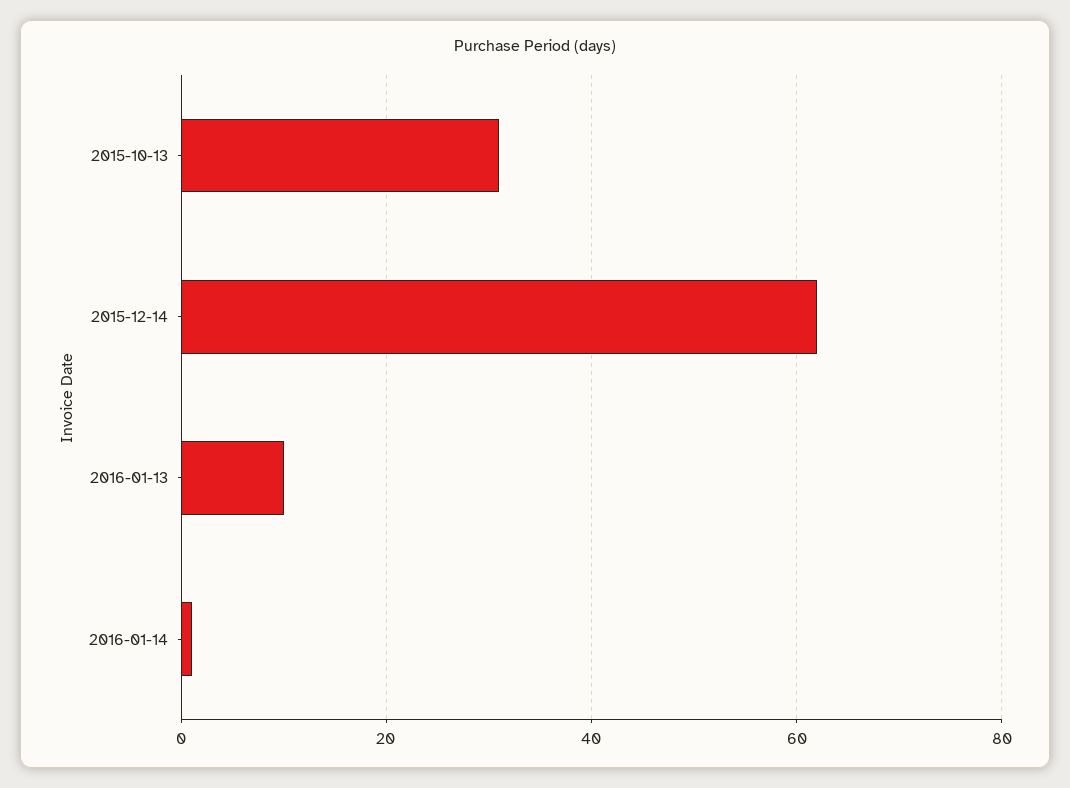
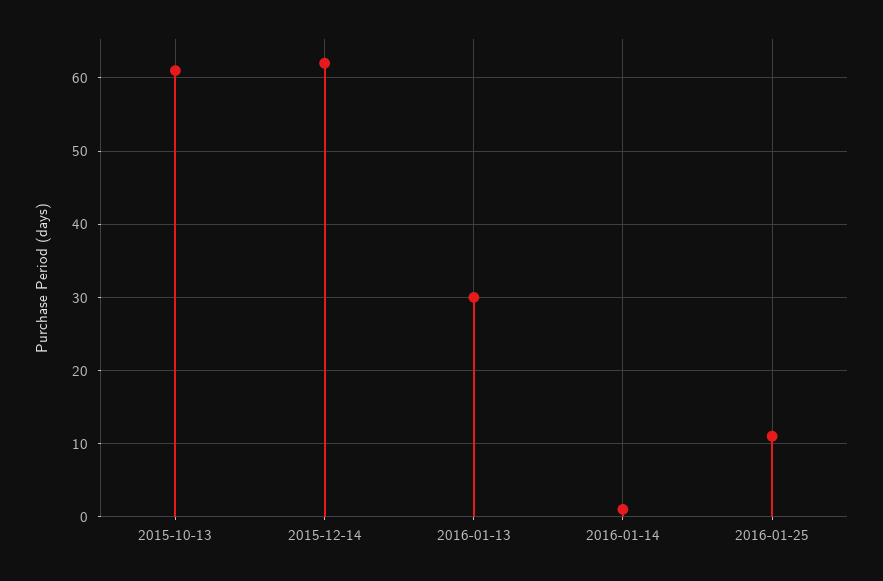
2015-10-13: 30 -> 61
2016-01-13: 10 -> 30
2016-01-25: none -> 11

